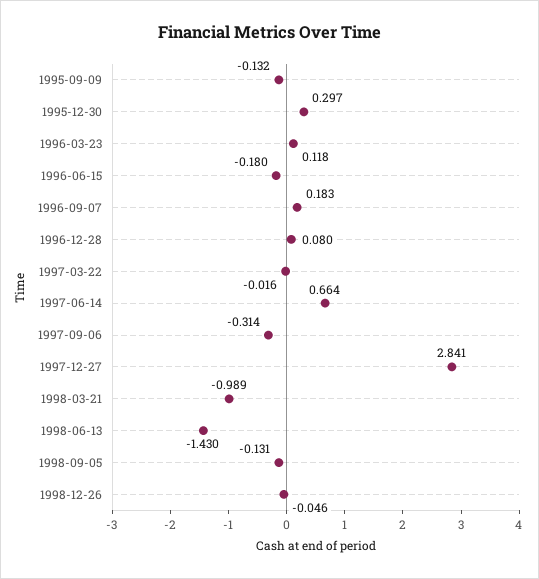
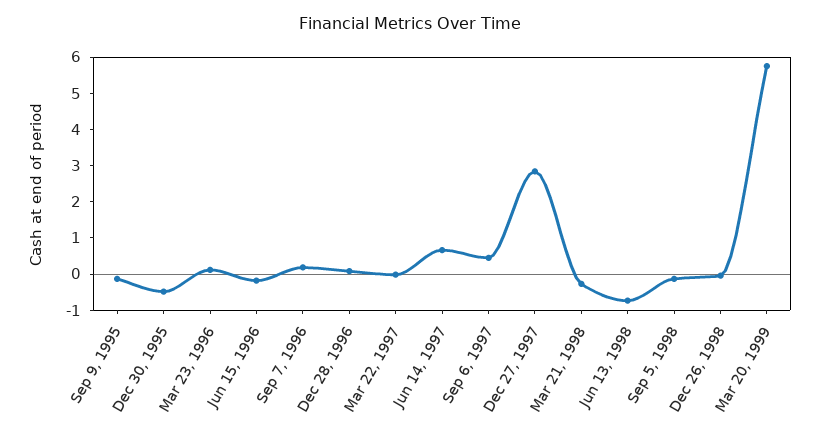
1995-12-30: 0.297 -> -0.5
1997-09-06: -0.314 -> 0.5
1998-03-21: -0.989 -> -0.25
1998-06-13: -1.43 -> -0.75
Mar 20, 1999: none -> 5.75

